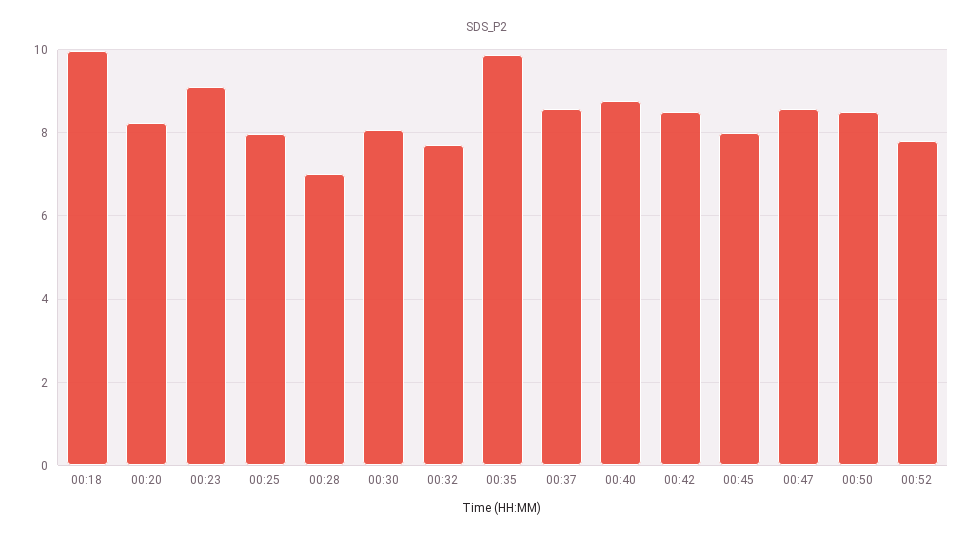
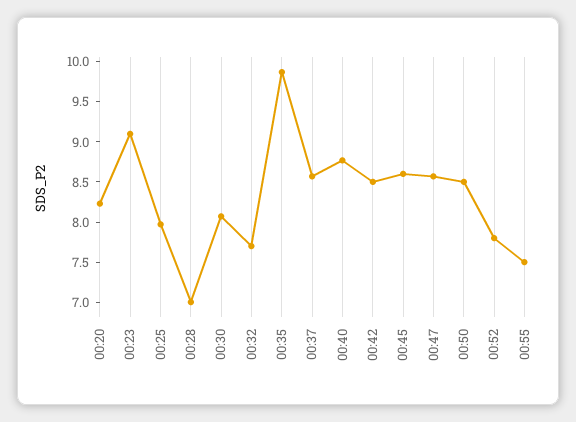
00:18: 10 -> none
00:45: 8 -> 8.6
00:55: none -> 7.5

